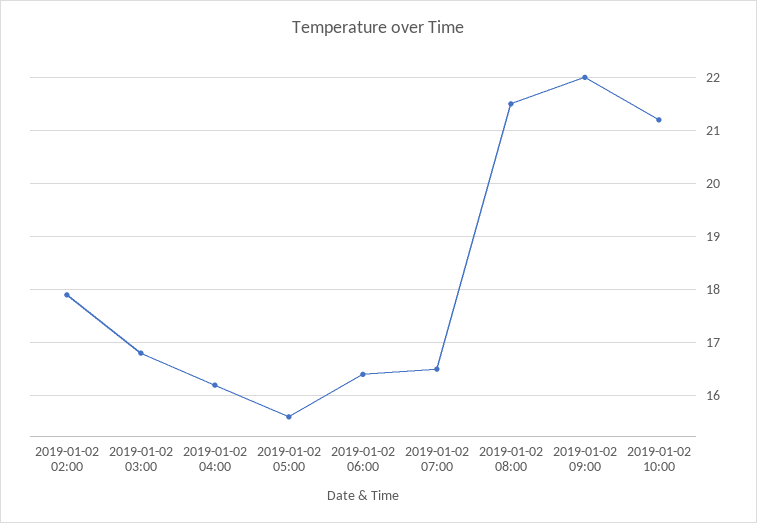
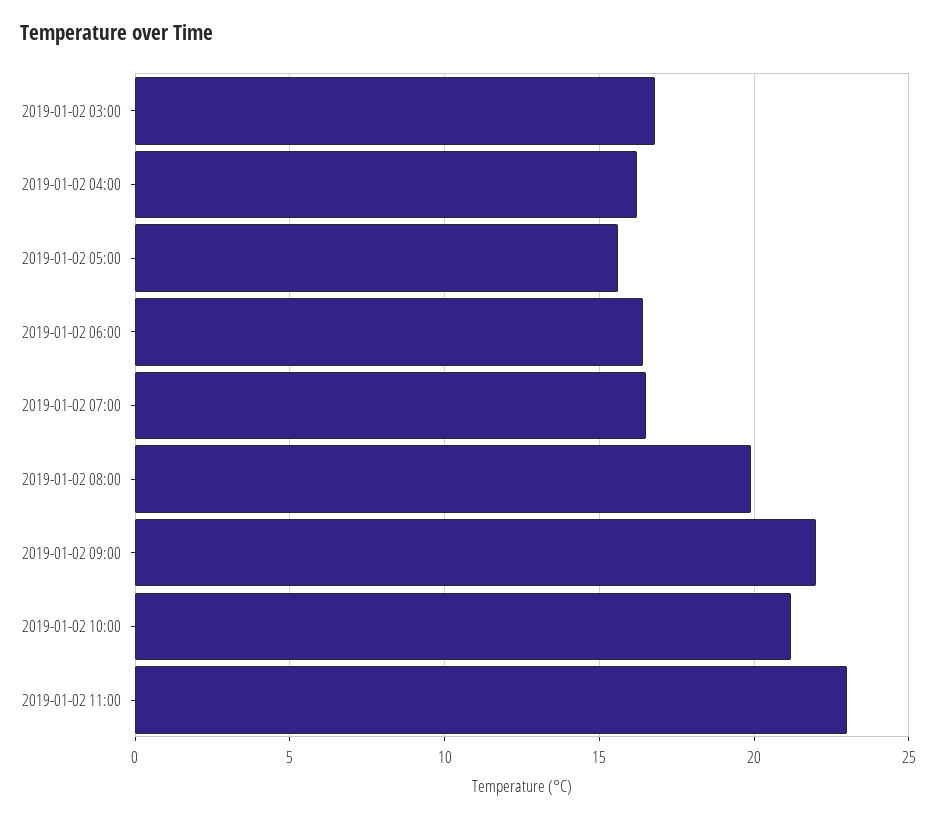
2019-01-02 02:00: 18 -> none
2019-01-02 08:00: 21.5 -> 20
2019-01-02 11:00: none -> 23

